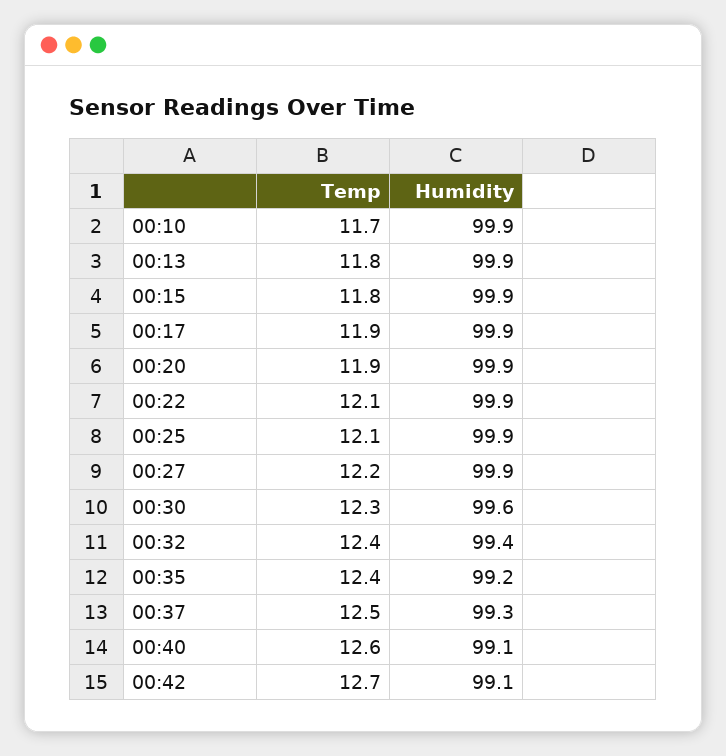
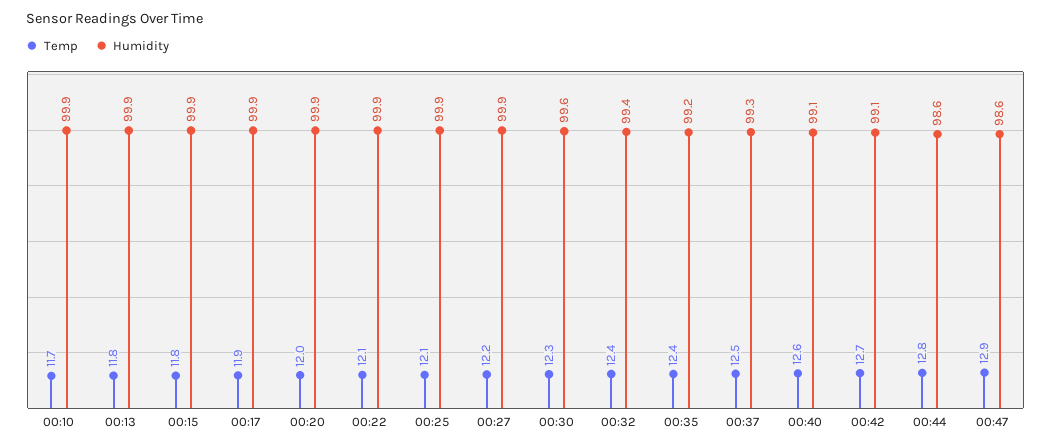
Temp, 00:20: 11.9 -> 12
Temp, 00:44: none -> 12.8
Humidity, 00:44: none -> 98.6
Temp, 00:47: none -> 12.9
Humidity, 00:47: none -> 98.6

